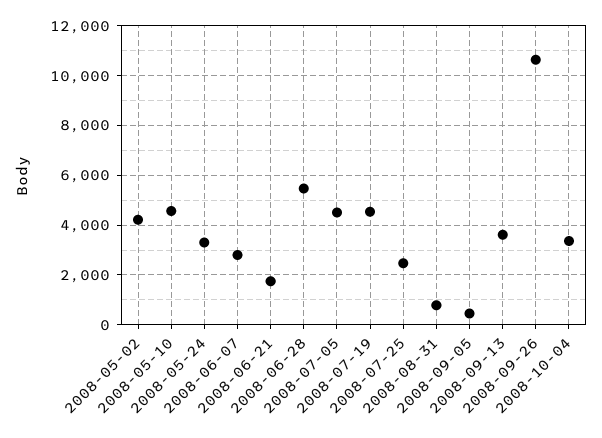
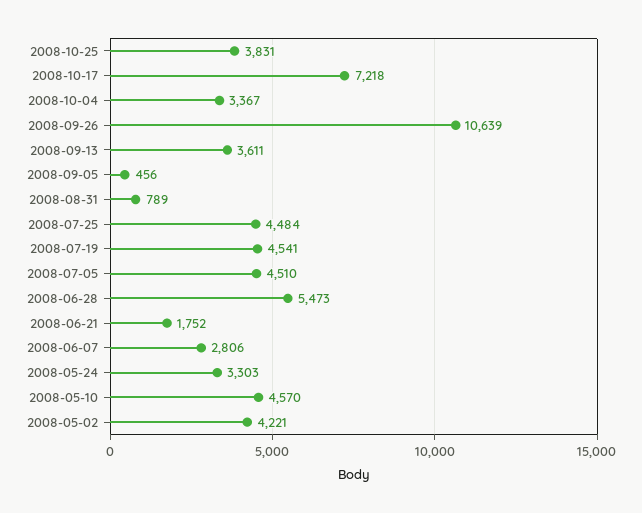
2008-07-25: 2500 -> 4484
2008-10-25: none -> 3831
2008-10-17: none -> 7218

